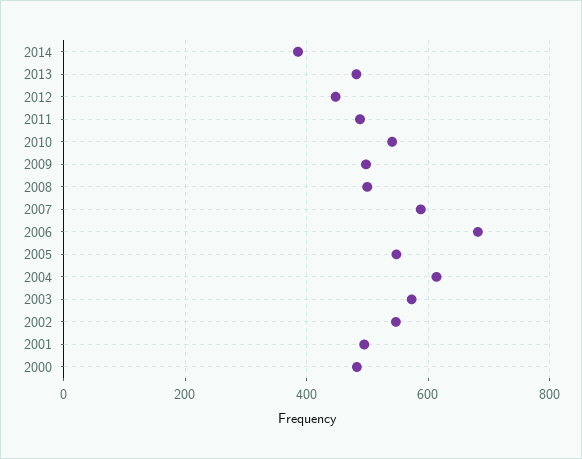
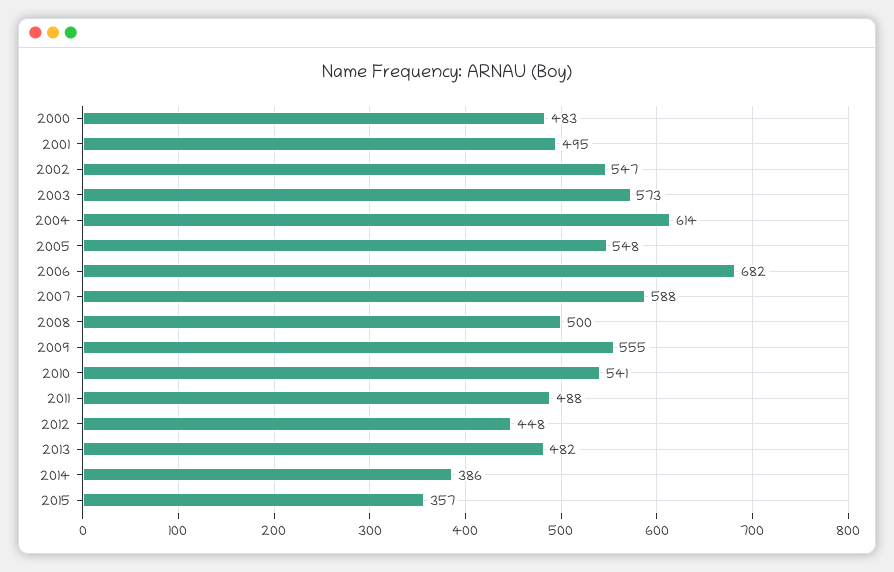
2009: 500 -> 555
2015: none -> 357

